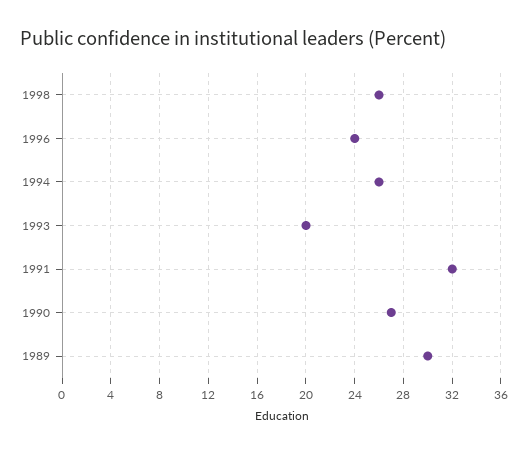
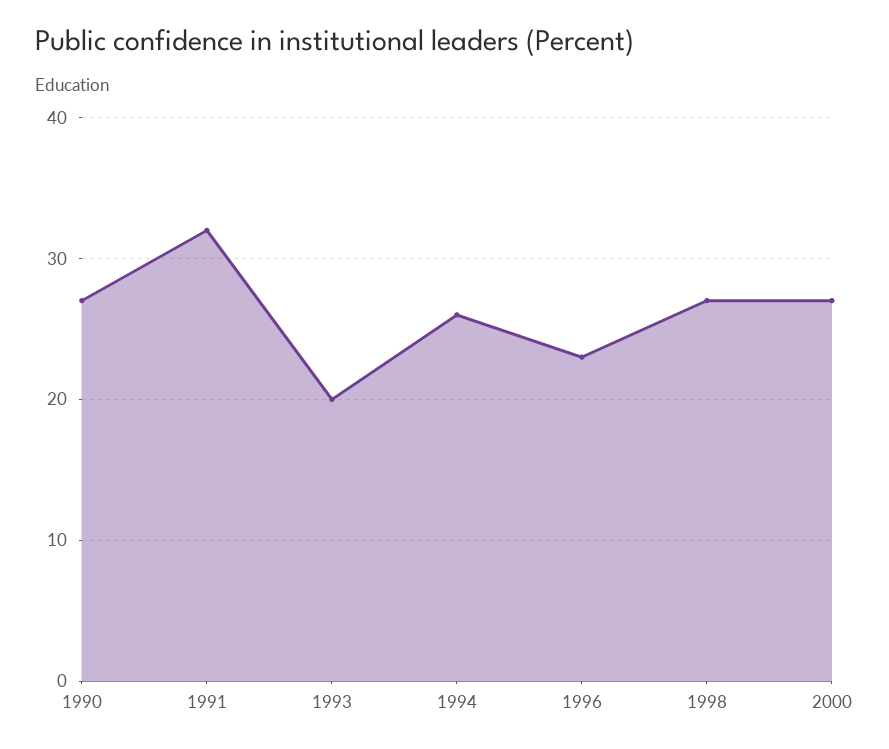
1998: 26 -> 27
1996: 24 -> 23
1989: 30 -> none
2000: none -> 27

